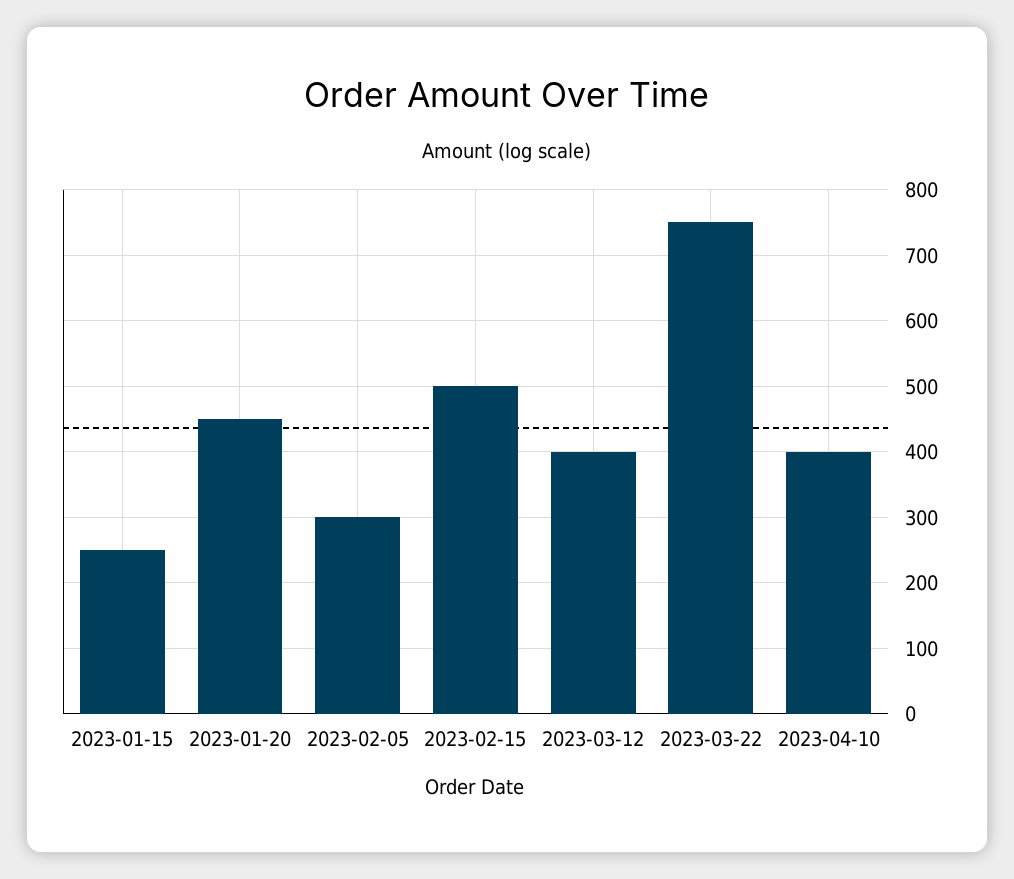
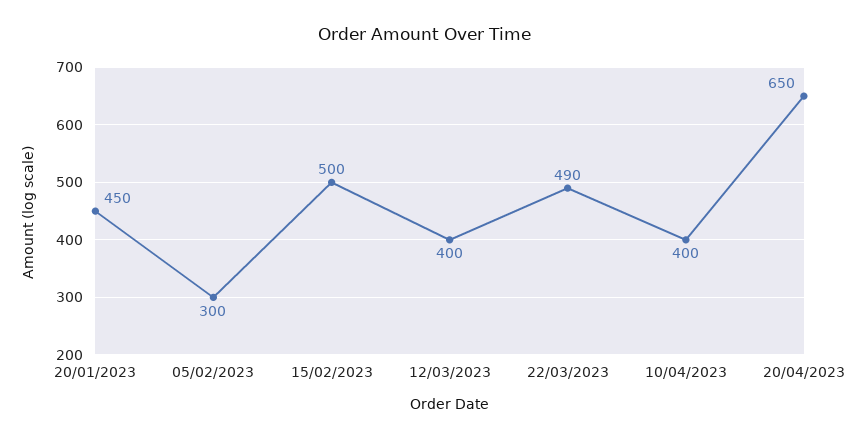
2023-01-15: 250 -> none
2023-03-22: 750 -> 490
20/04/2023: none -> 650

